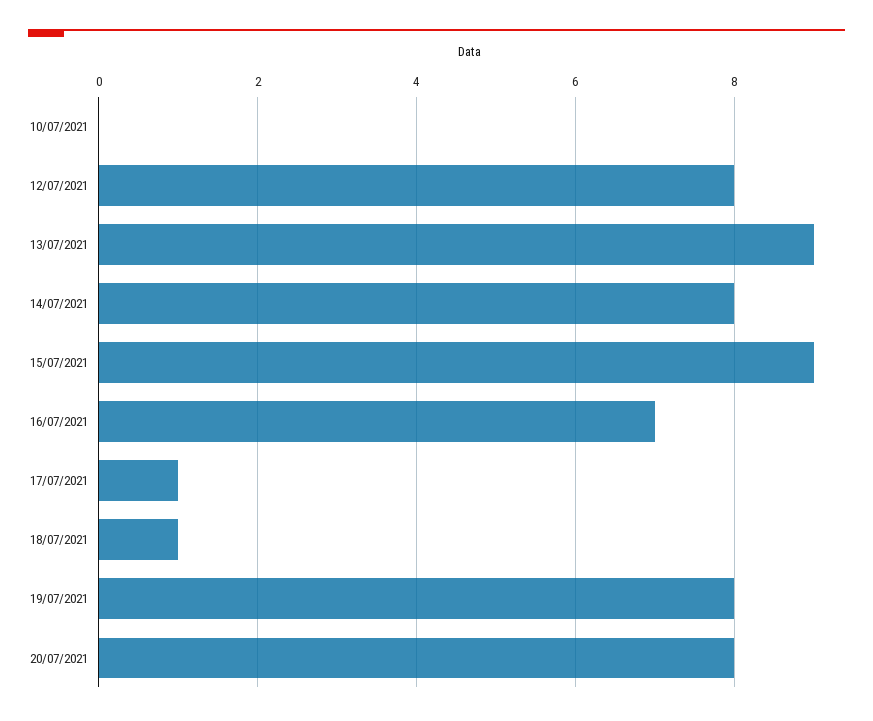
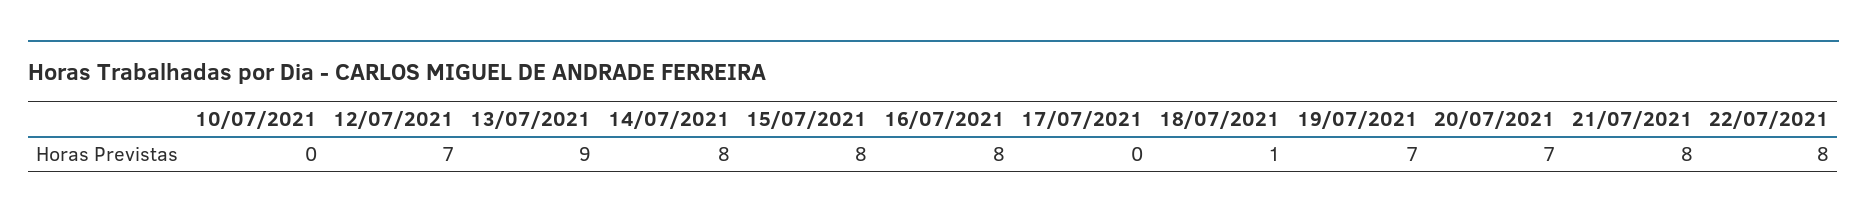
12/07/2021: 8 -> 7
15/07/2021: 9 -> 8
16/07/2021: 7 -> 8
17/07/2021: 1 -> 0
19/07/2021: 8 -> 7
20/07/2021: 8 -> 7
21/07/2021: none -> 8
22/07/2021: none -> 8

